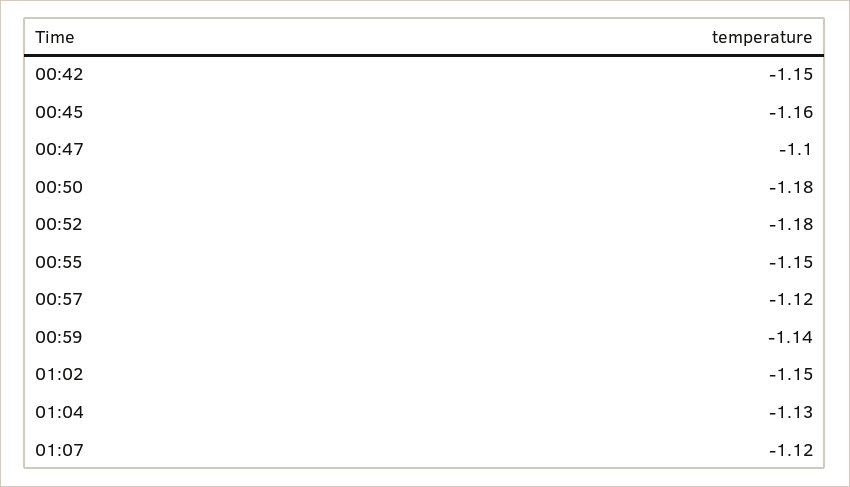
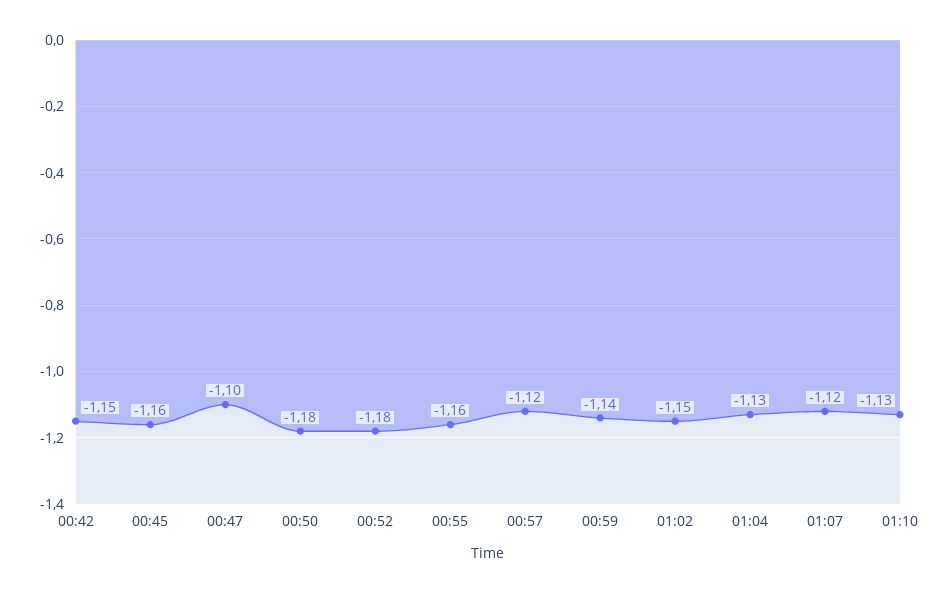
00:55: -1.15 -> -1.16
01:10: none -> -1.13

